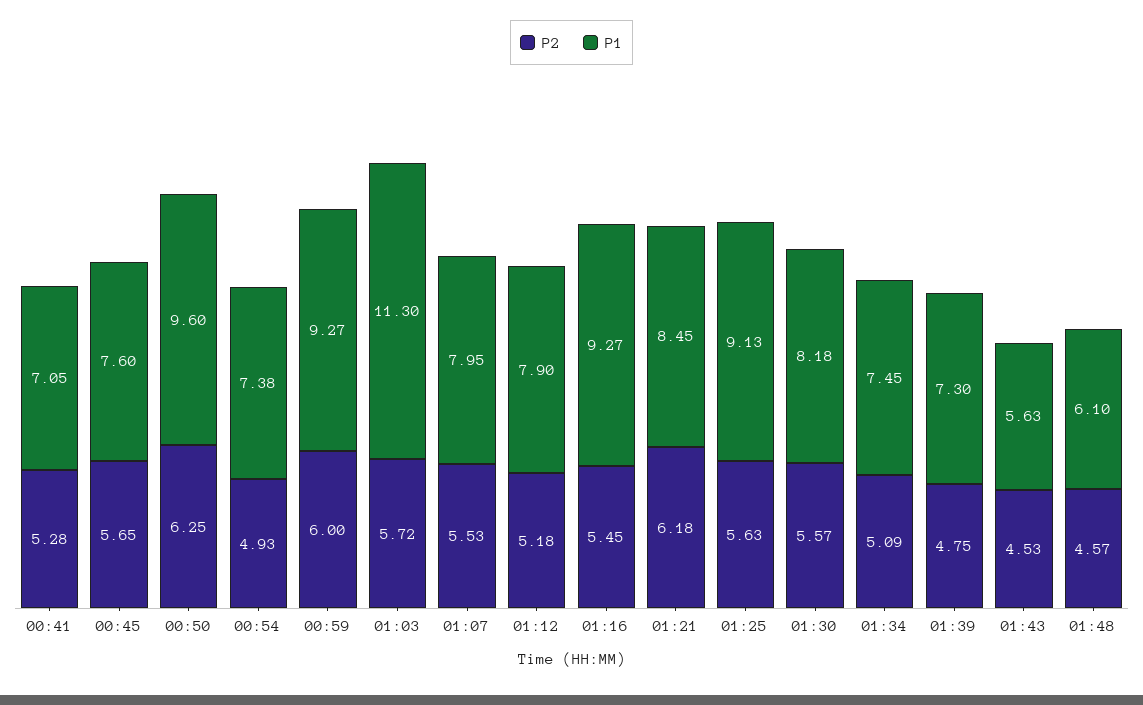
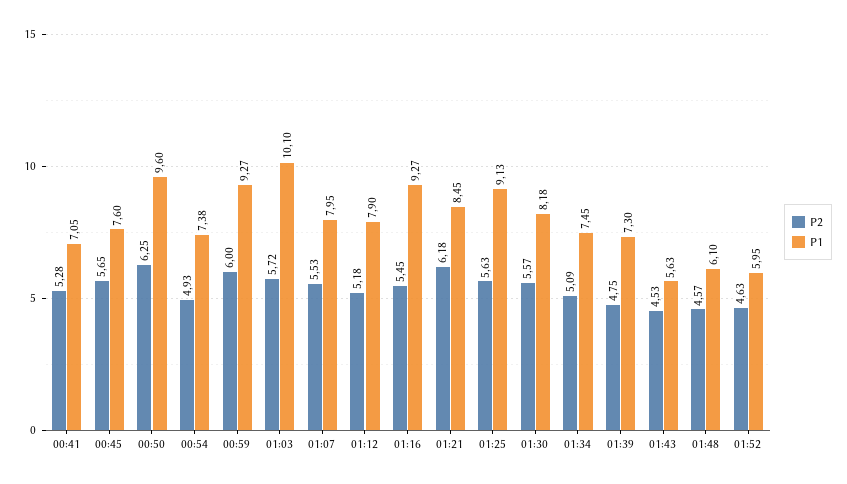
P1, 01:03: 11.3 -> 10.1
P2, 01:52: none -> 4.63
P1, 01:52: none -> 5.95

